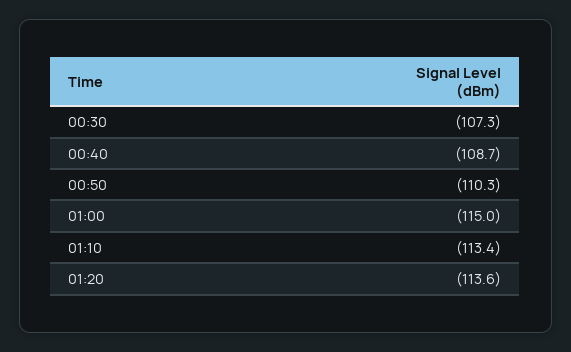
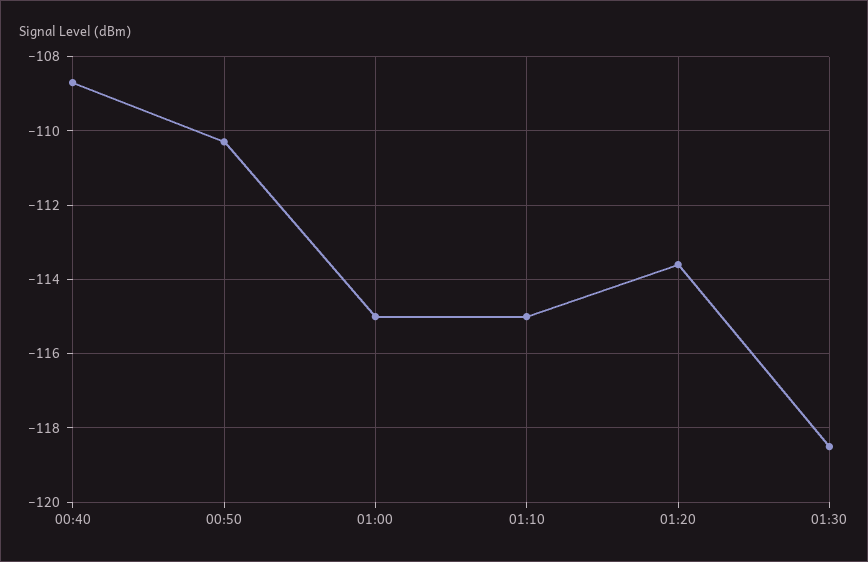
00:30: -107.3 -> none
01:10: -113.4 -> -115
01:30: none -> -118.5

